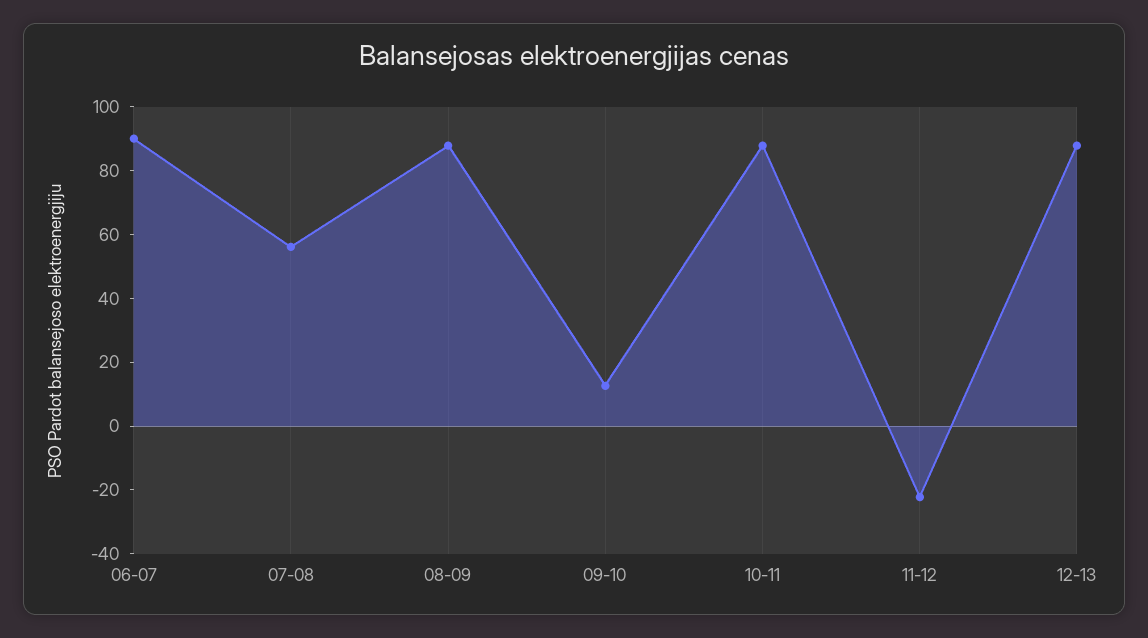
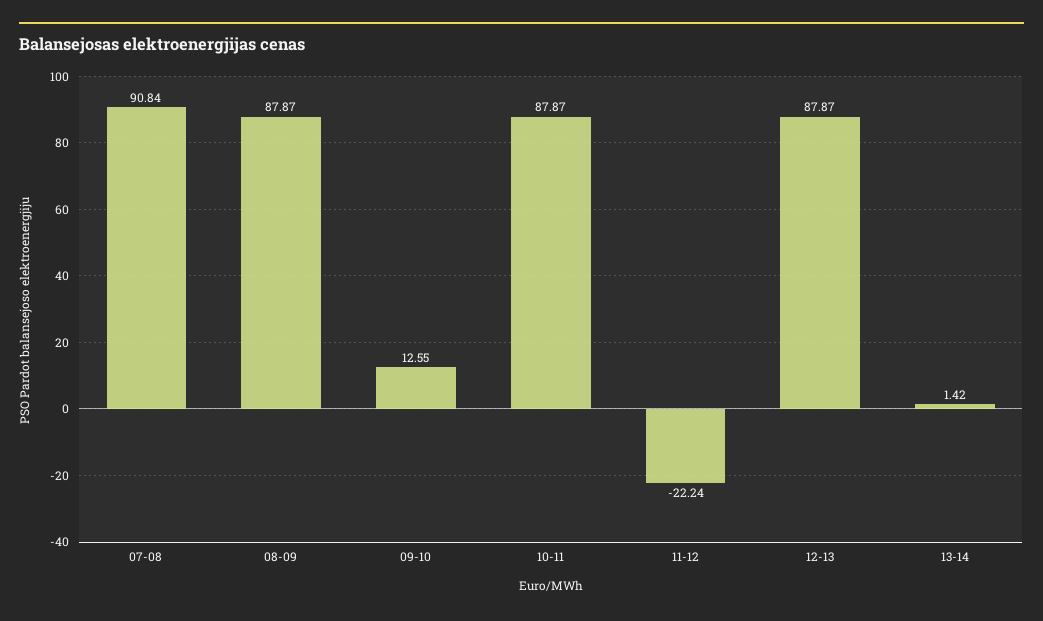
06-07: 90 -> none
07-08: 55 -> 90.84
13-14: none -> 1.42

